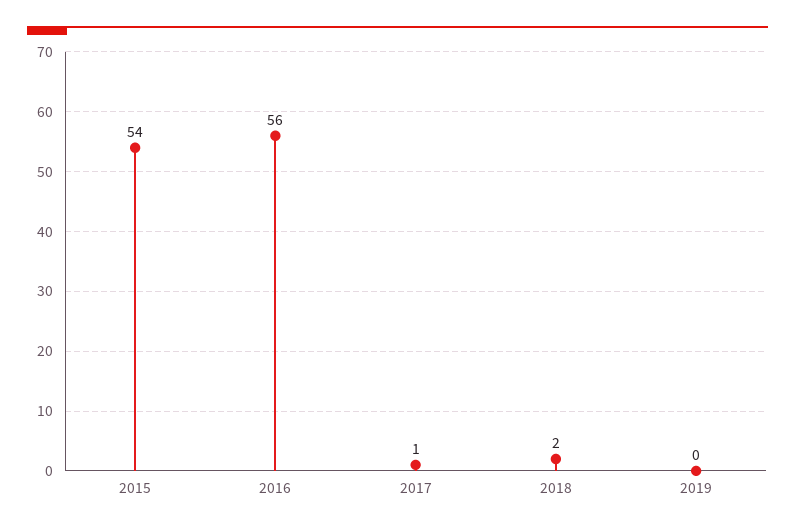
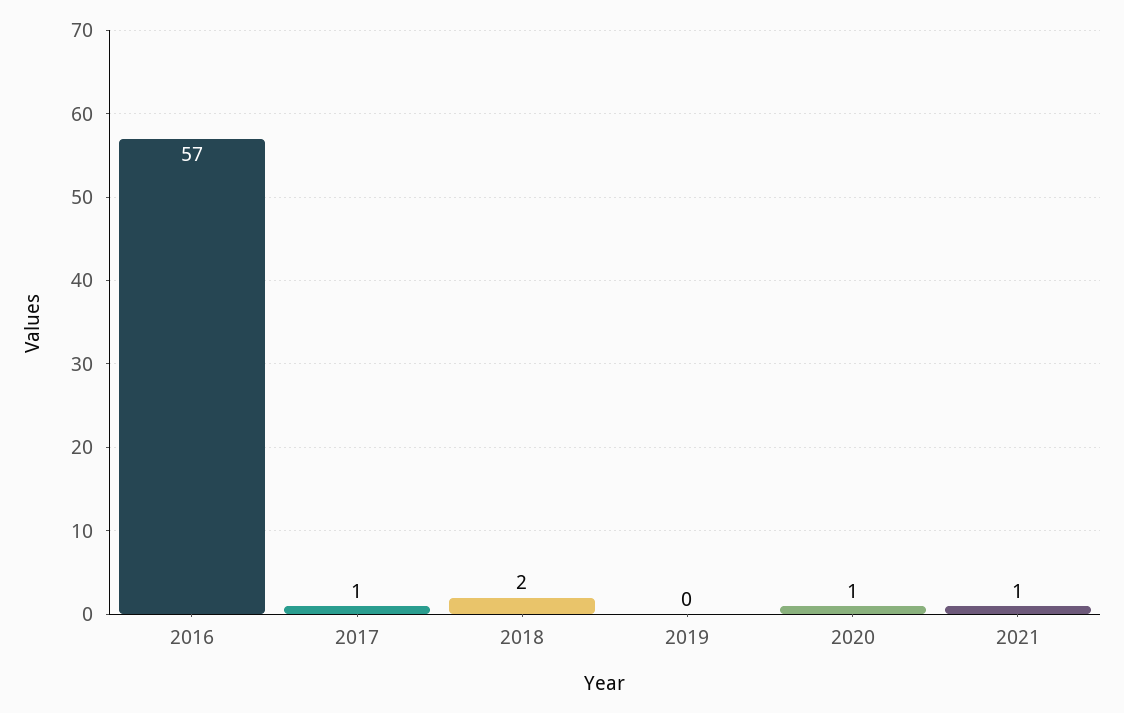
2015: 54 -> none
2016: 56 -> 57
2020: none -> 1
2021: none -> 1

